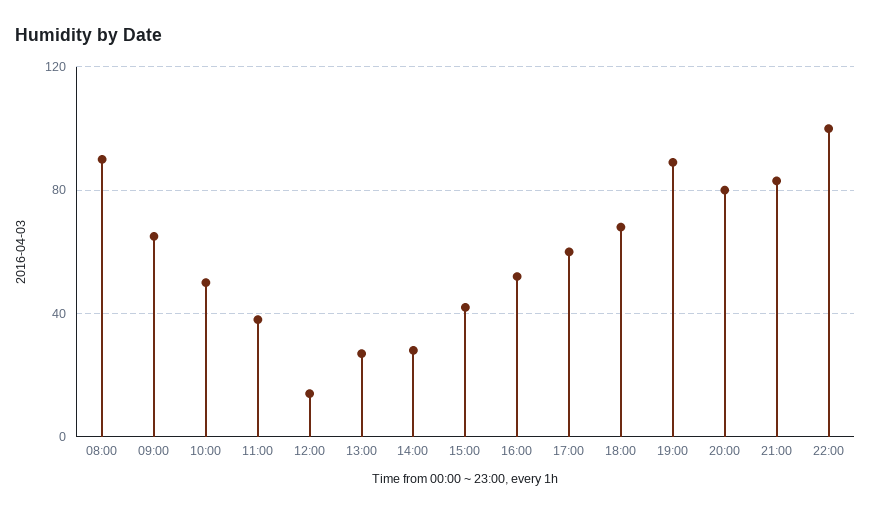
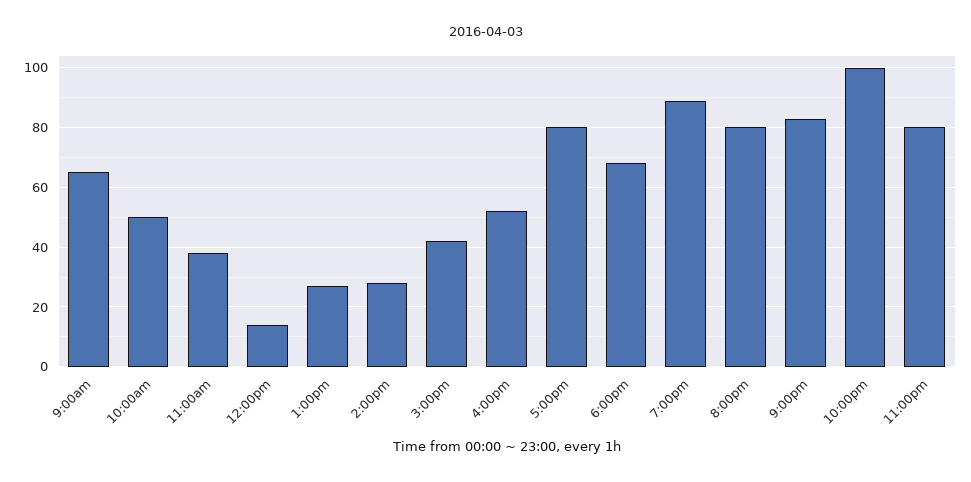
08:00: 90 -> none
17:00: 60 -> 80
11:00pm: none -> 80

